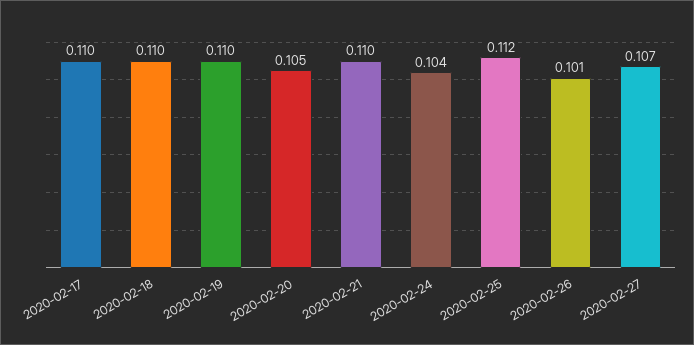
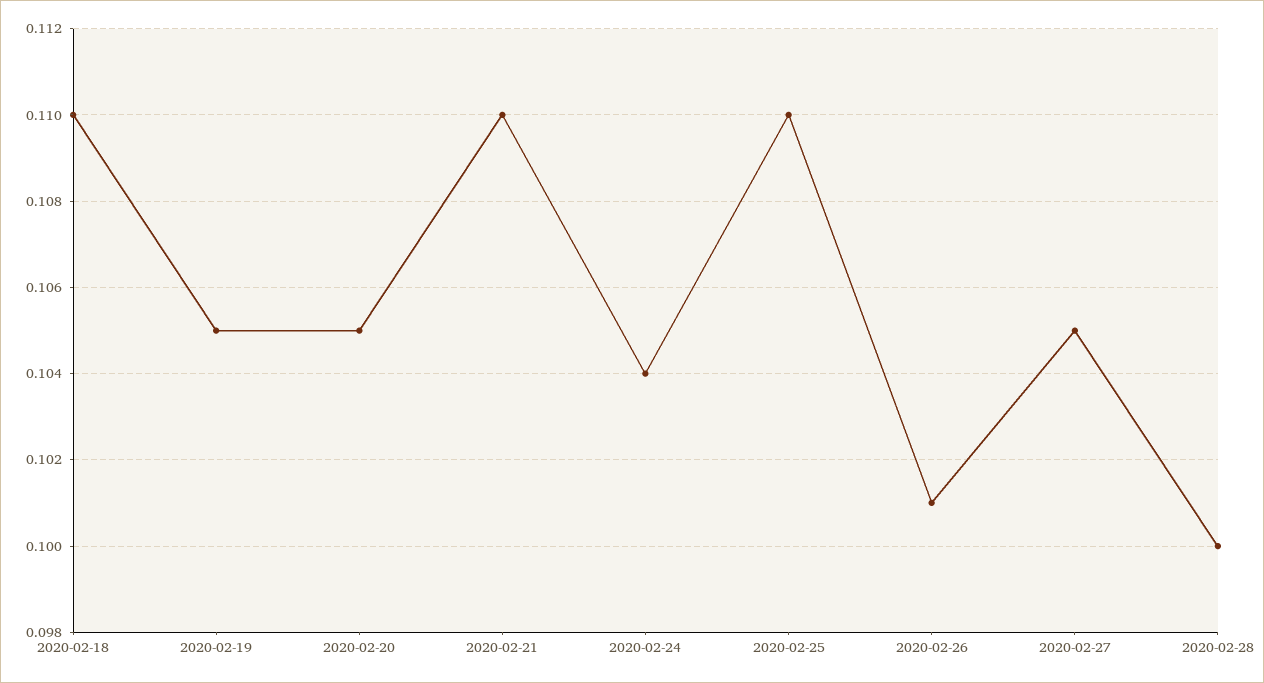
2020-02-17: 0.11 -> none
2020-02-19: 0.11 -> 0.105
2020-02-25: 0.112 -> 0.11
2020-02-27: 0.107 -> 0.105
2020-02-28: none -> 0.1

